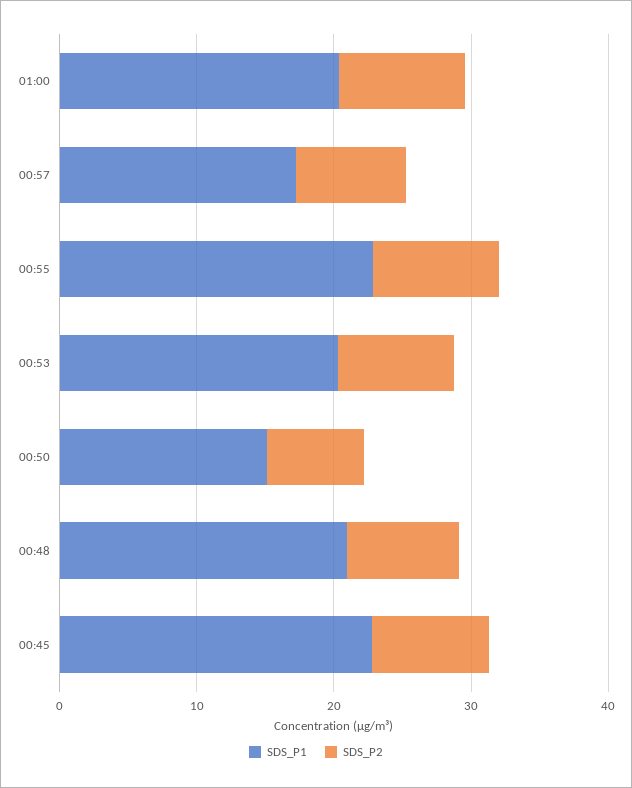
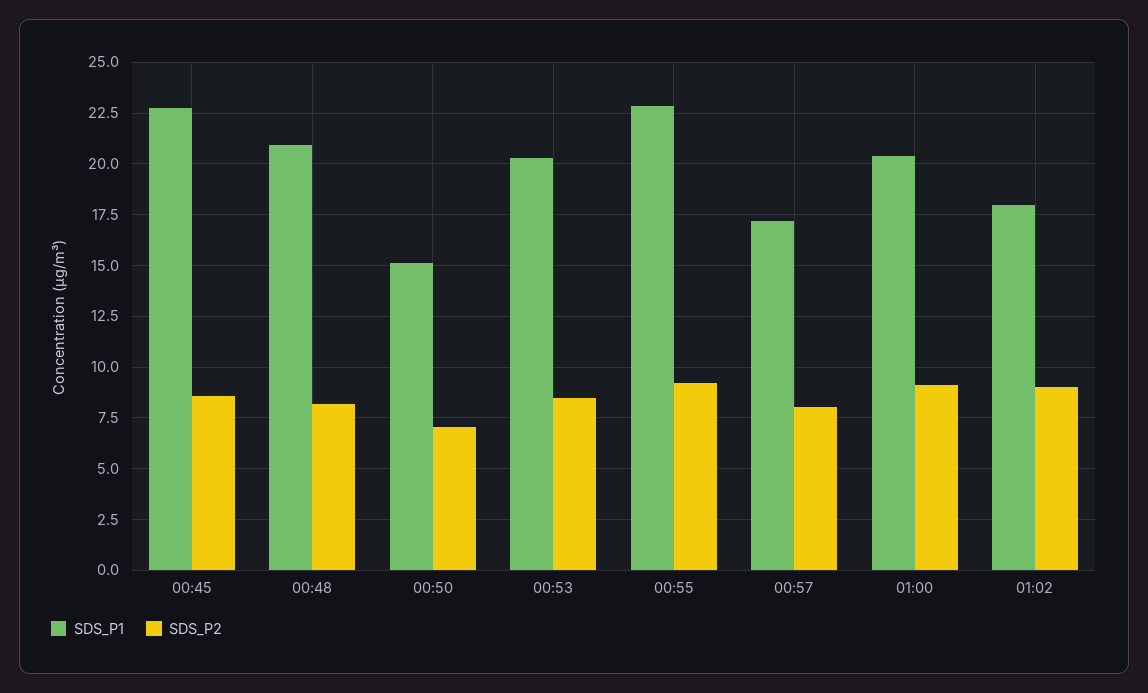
SDS_P1, 01:02: none -> 18
SDS_P2, 01:02: none -> 9

